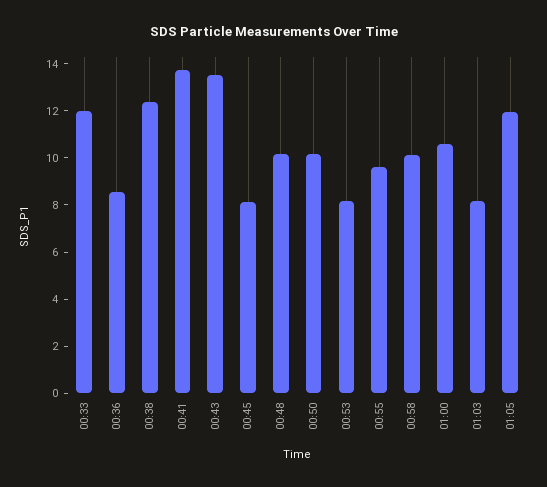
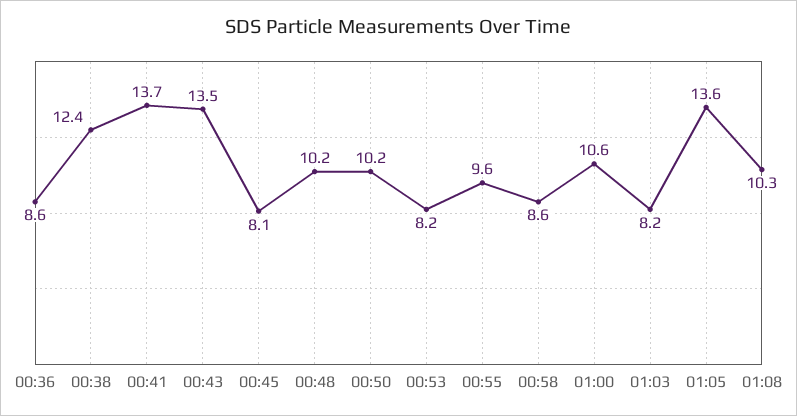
00:33: 12 -> none
00:58: 10 -> 8.6
01:05: 12 -> 13.6
01:08: none -> 10.3

